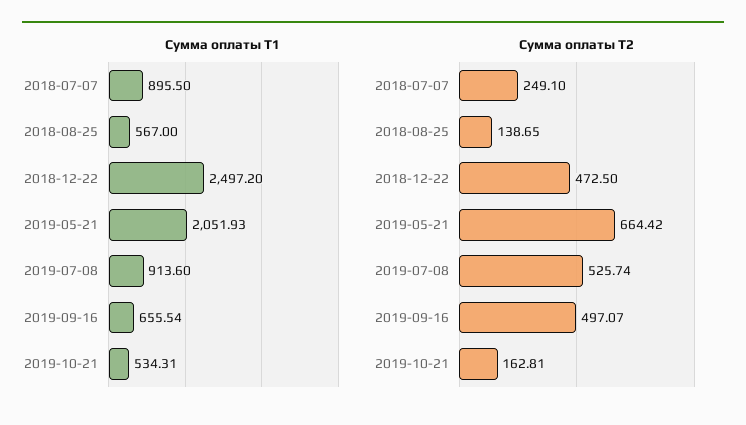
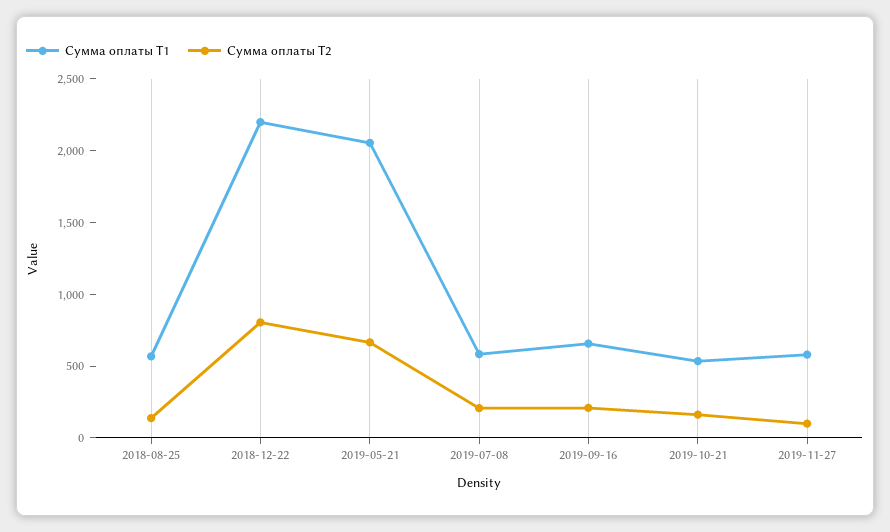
Сумма оплаты Т1, 2018-07-07: 895.5 -> none
Сумма оплаты Т1, 2018-12-22: 2497.2 -> 2200
Сумма оплаты Т1, 2019-07-08: 913.6 -> 600
Сумма оплаты Т2, 2018-07-07: 249.1 -> none
Сумма оплаты Т2, 2018-12-22: 472.5 -> 800
Сумма оплаты Т2, 2019-07-08: 525.74 -> 200
Сумма оплаты Т2, 2019-09-16: 497.07 -> 200
Сумма оплаты Т1, 2019-11-27: none -> 600
Сумма оплаты Т2, 2019-11-27: none -> 100

